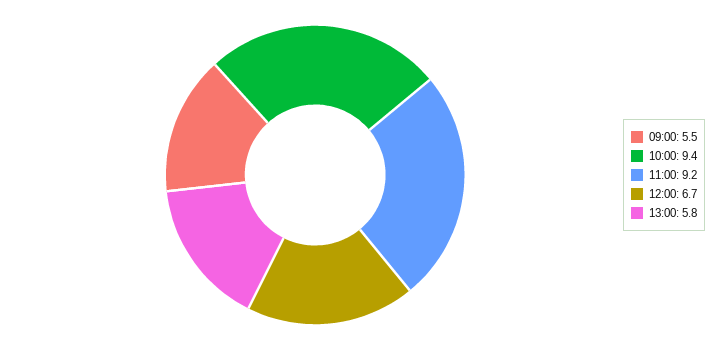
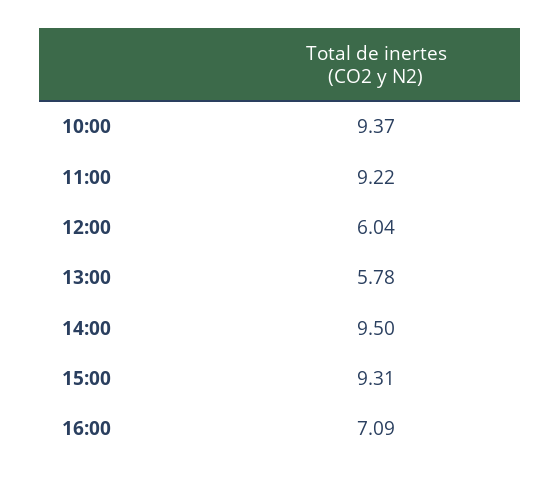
09:00: 5.5 -> none
12:00: 6.7 -> 6.04
14:00: none -> 9.5
15:00: none -> 9.31
16:00: none -> 7.09

